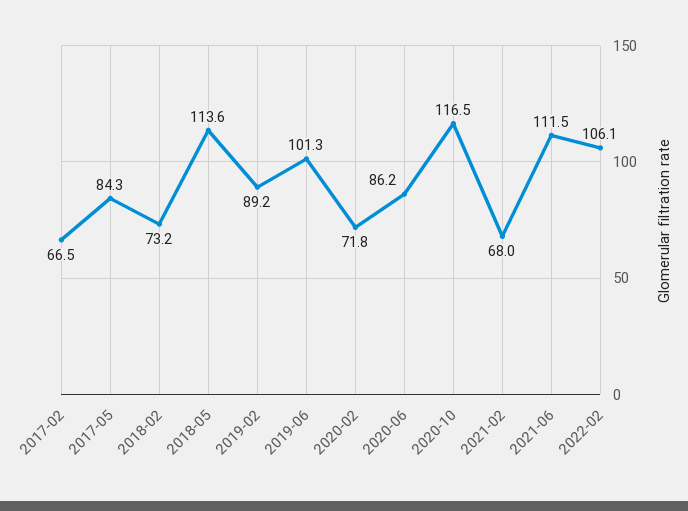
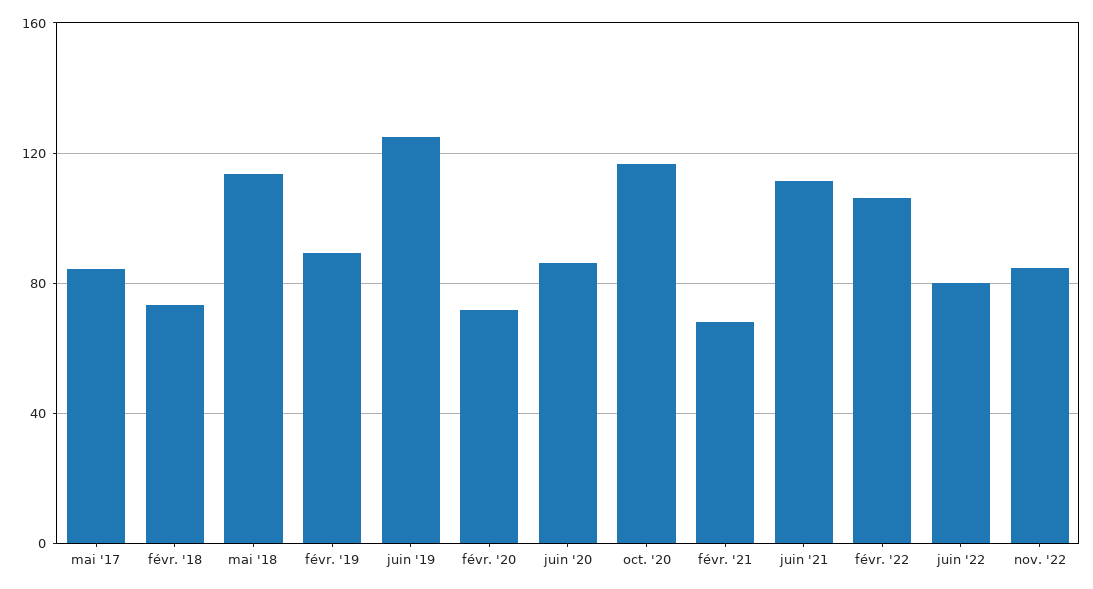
2017-02: 66.5 -> none
2019-06: 101.3 -> 125
juin '22: none -> 80
nov. '22: none -> 85

